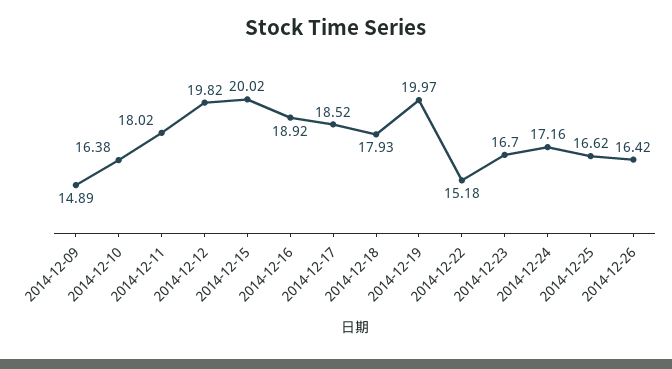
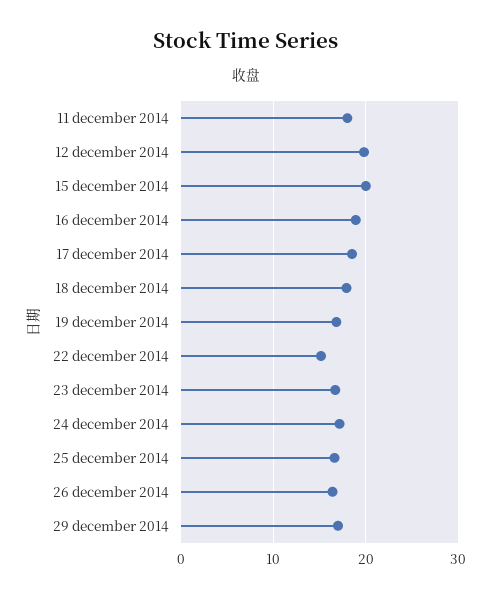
2014-12-09: 14.89 -> none
2014-12-10: 16.38 -> none
2014-12-19: 19.97 -> 17
29 december 2014: none -> 17

